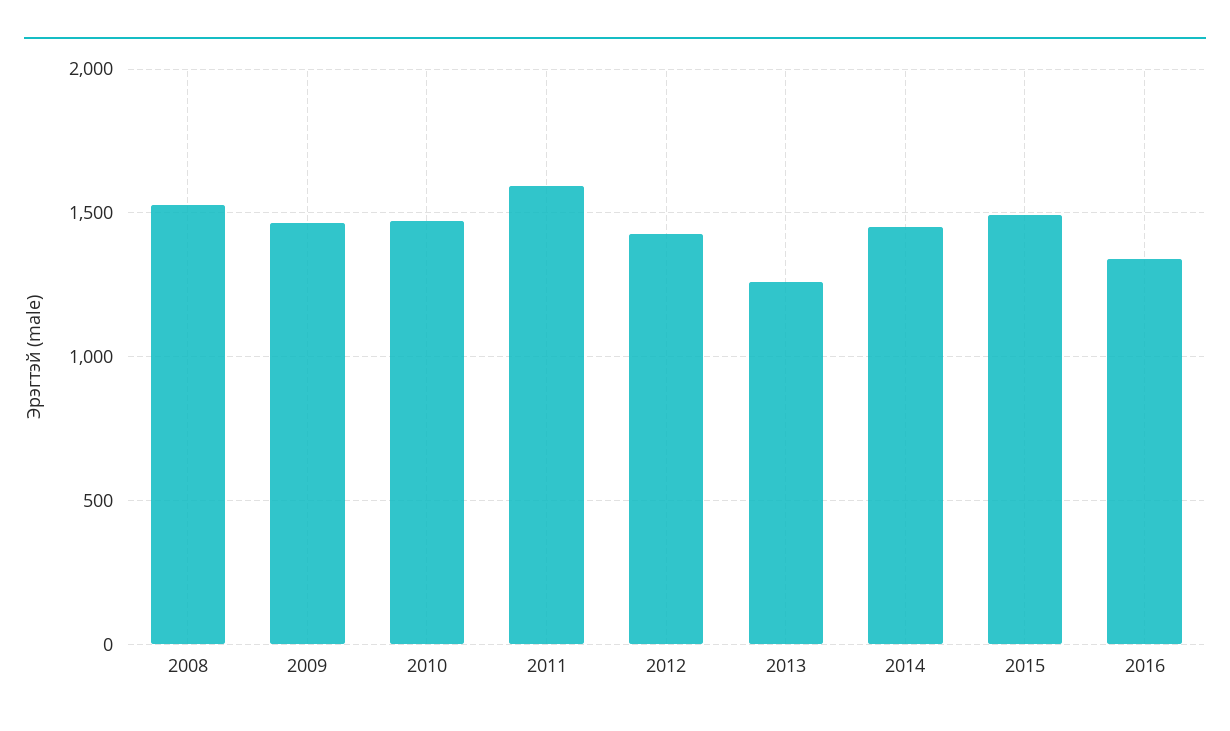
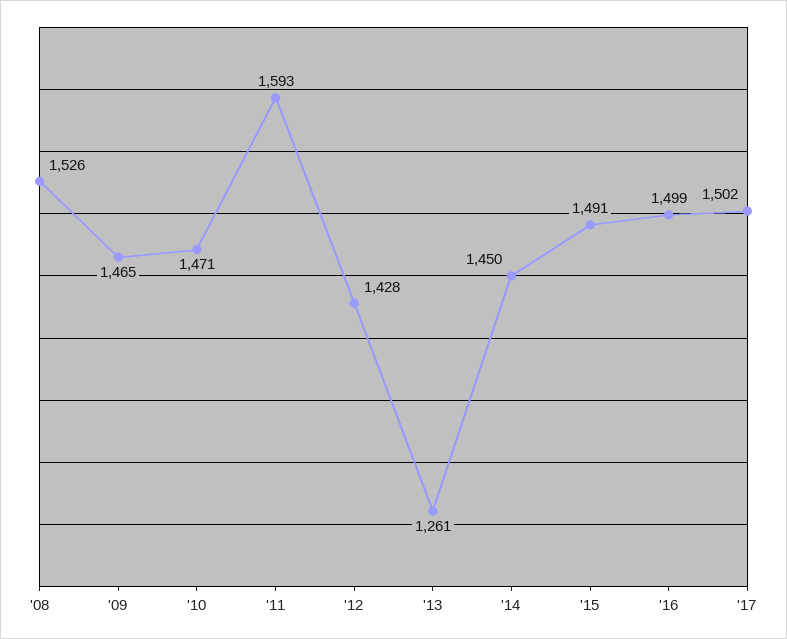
2016: 1350 -> 1499
'17: none -> 1502

